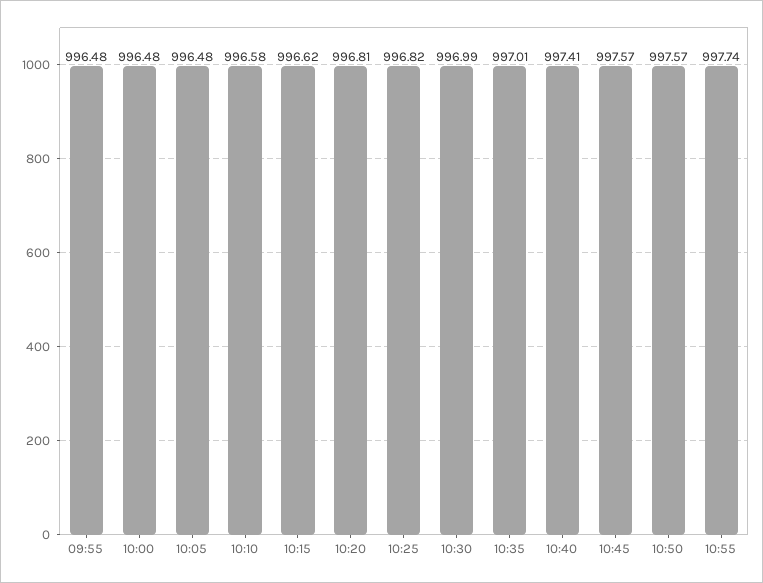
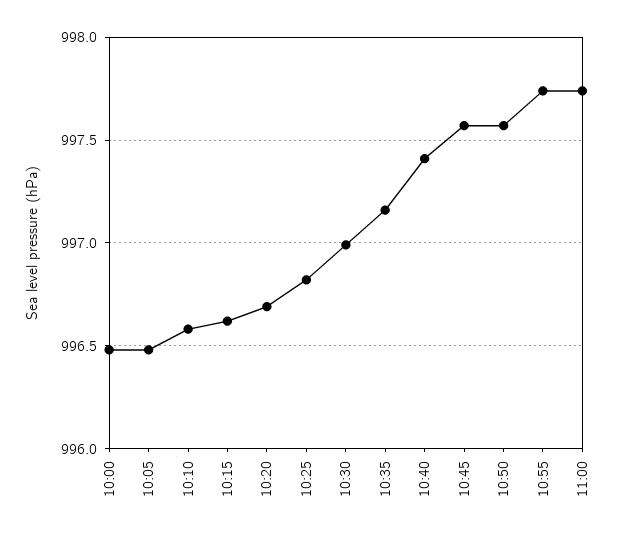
09:55: 996.48 -> none
10:20: 996.81 -> 996.7
10:35: 997.01 -> 997.15
11:00: none -> 997.75

